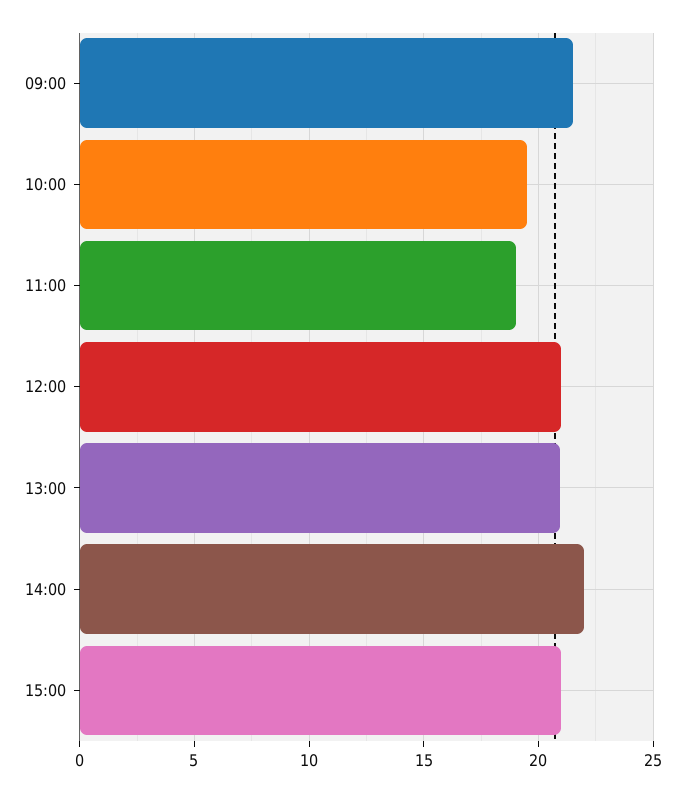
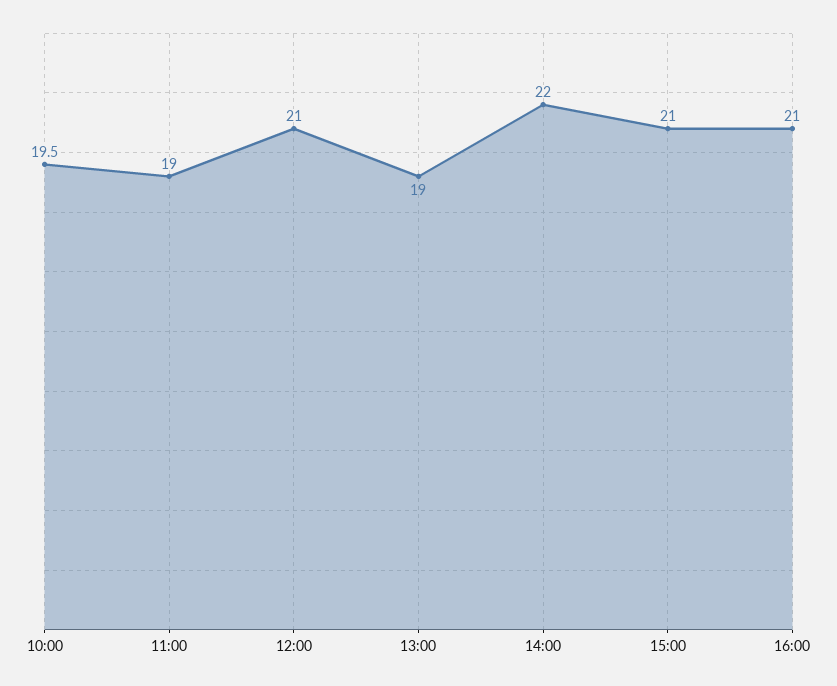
09:00: 21.5 -> none
13:00: 21 -> 19
16:00: none -> 21

